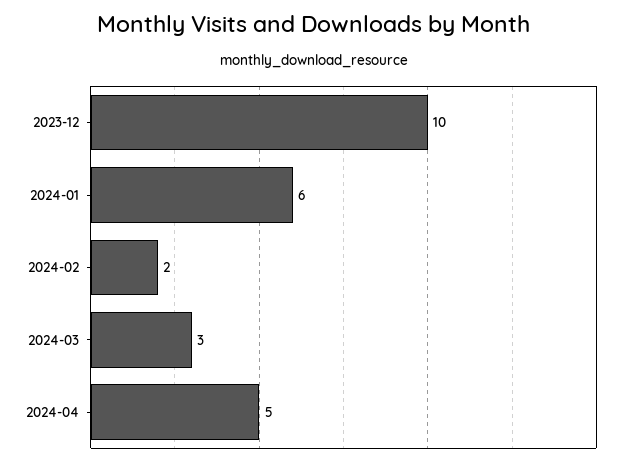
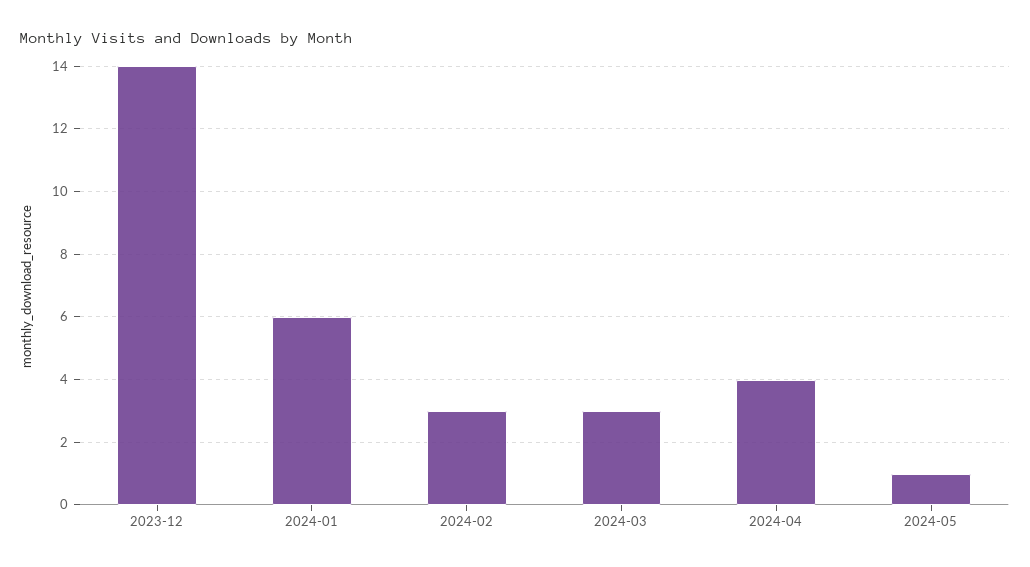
2023-12: 10 -> 14
2024-02: 2 -> 3
2024-04: 5 -> 4
2024-05: none -> 1

